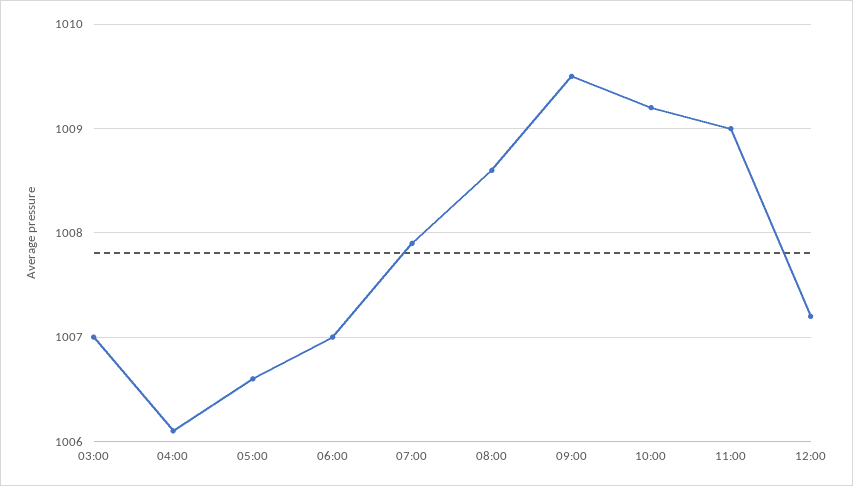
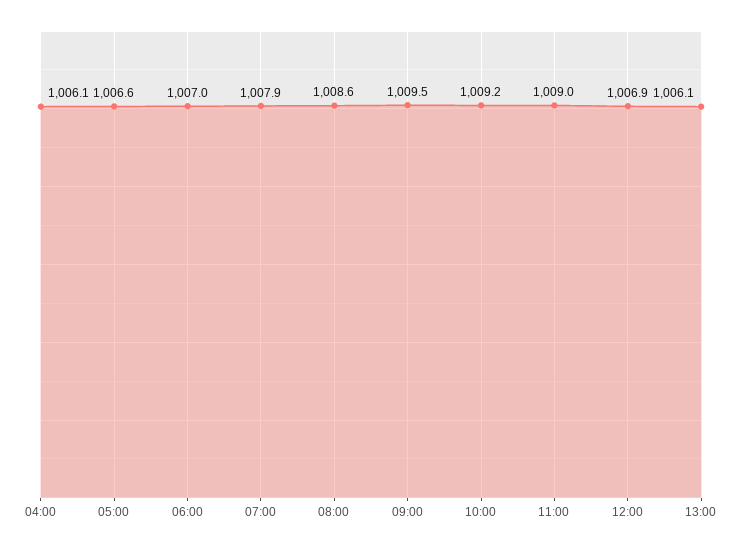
03:00: 1007 -> none
12:00: 1007.2 -> 1006.9
13:00: none -> 1006.1

